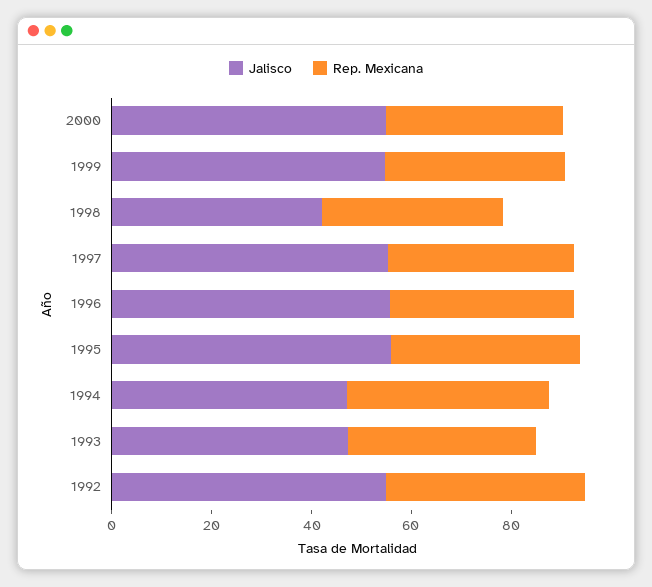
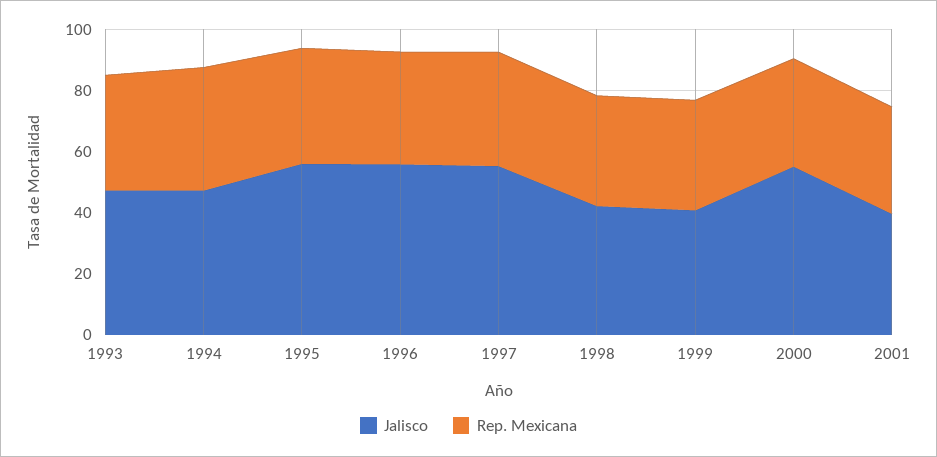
Jalisco, 1999: 55 -> 40
Jalisco, 1992: 55 -> none
Rep. Mexicana, 1992: 40 -> none
Jalisco, 2001: none -> 40
Rep. Mexicana, 2001: none -> 35

